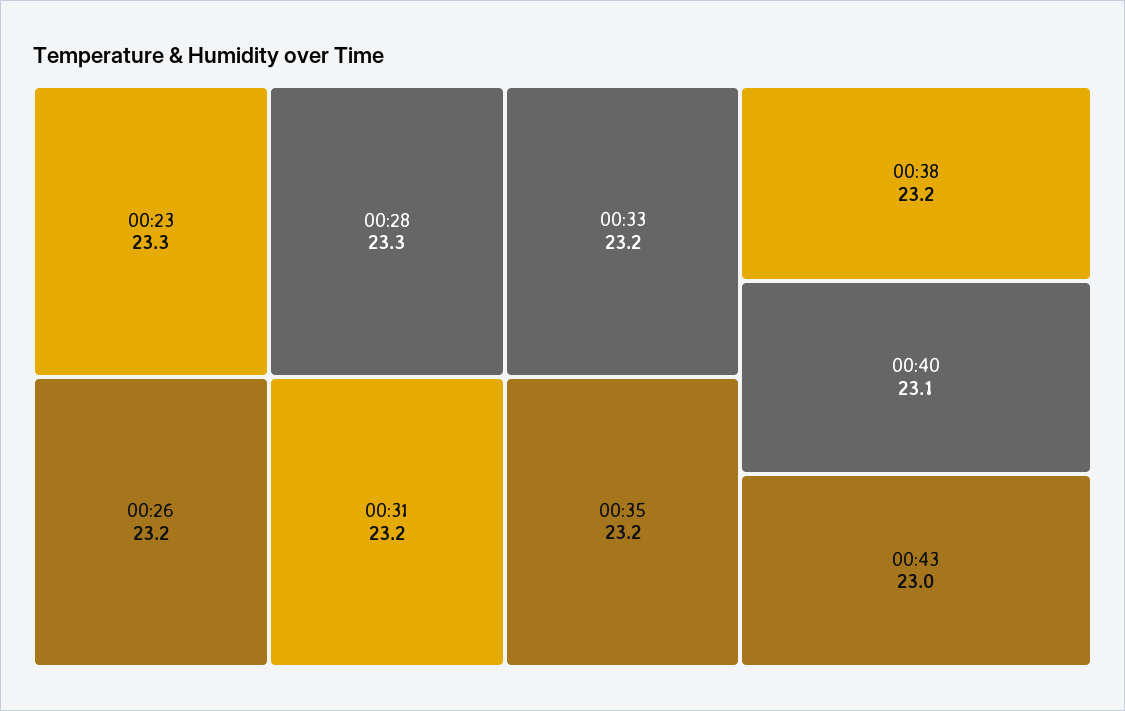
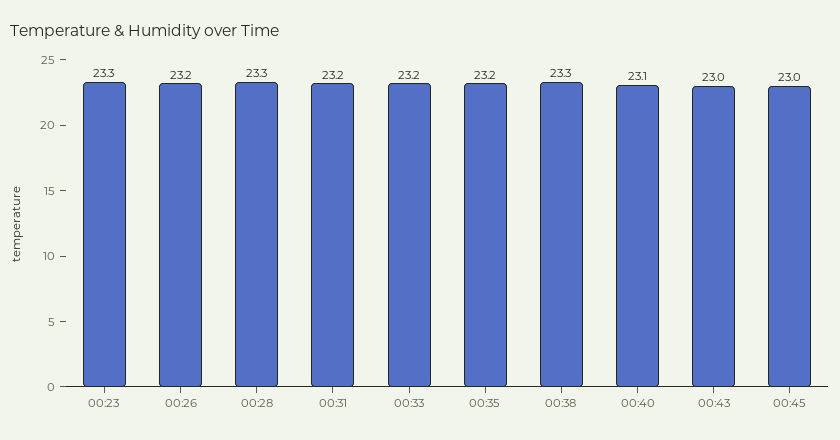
00:38: 23.2 -> 23.3
00:45: none -> 23

